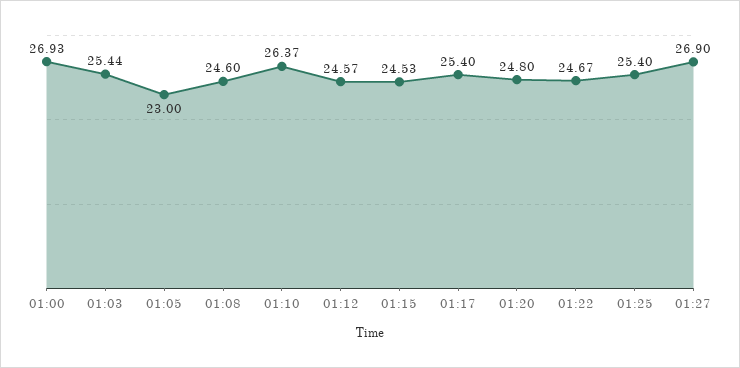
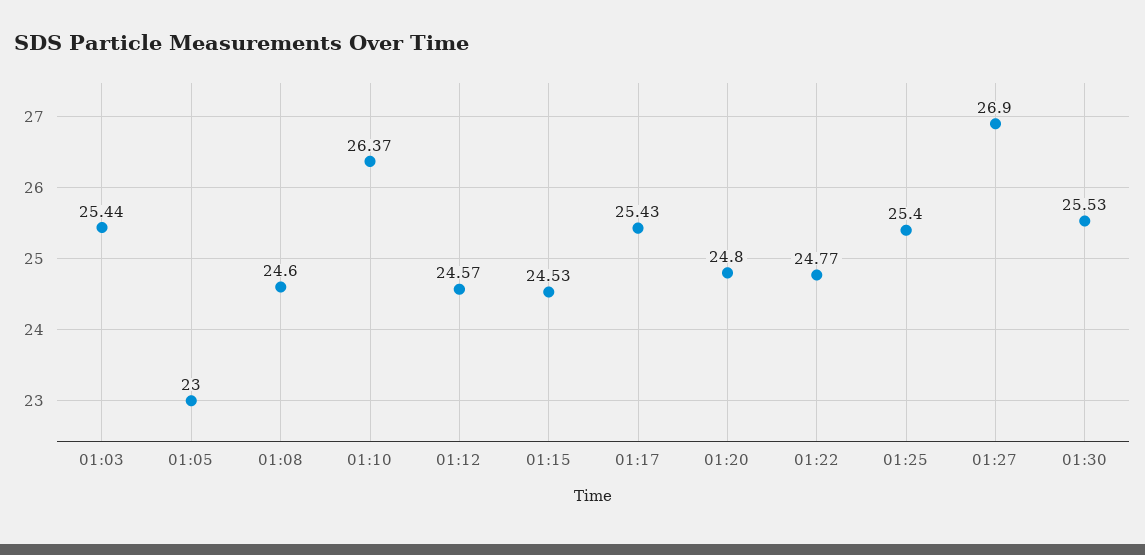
01:00: 26.93 -> none
01:17: 25.4 -> 25.43
01:22: 24.67 -> 24.77
01:30: none -> 25.53

